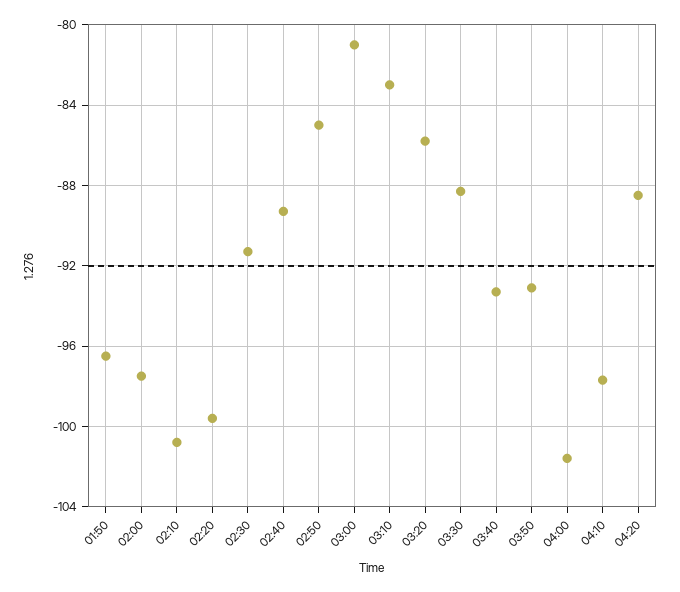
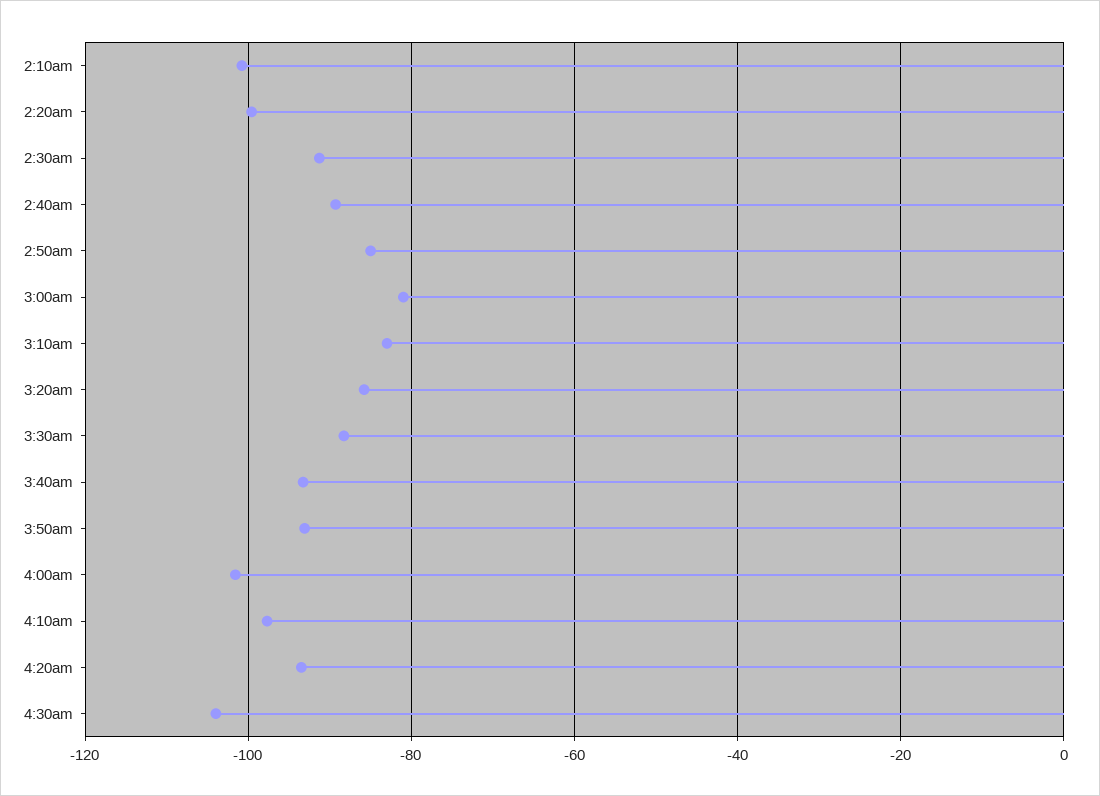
01:50: -96.5 -> none
02:00: -97.5 -> none
04:20: -88.5 -> -94
4:30am: none -> -104

